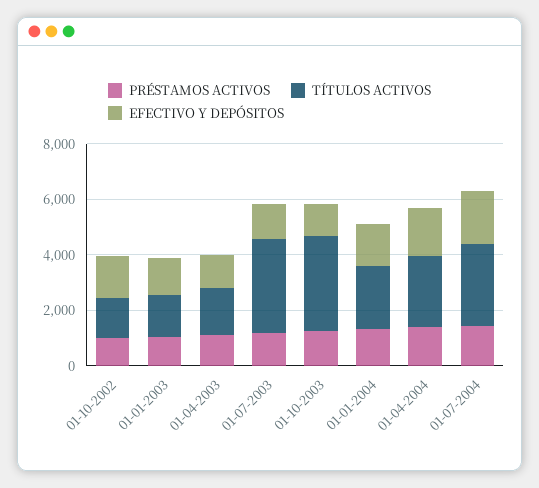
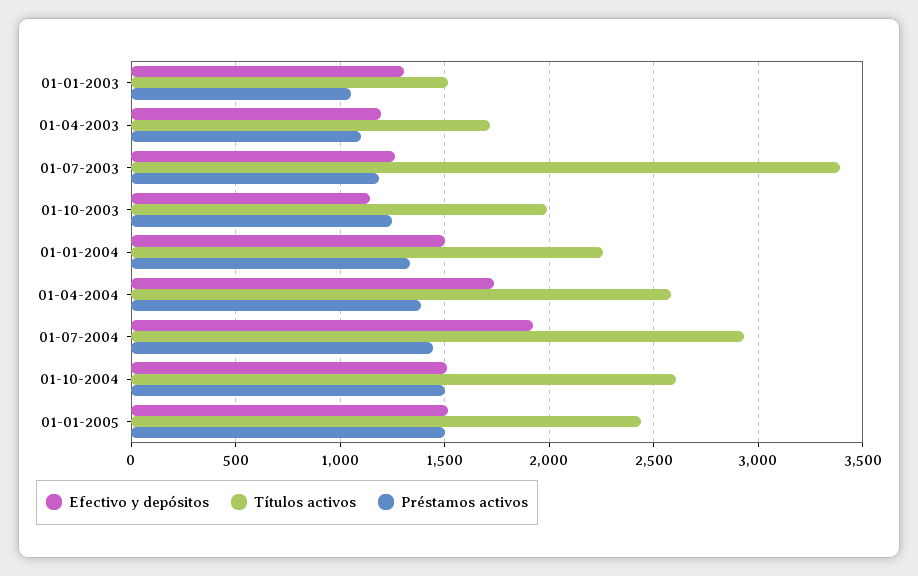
PRÉSTAMOS ACTIVOS, 01-10-2002: 1000 -> none
TÍTULOS ACTIVOS, 01-10-2002: 1500 -> none
EFECTIVO Y DEPÓSITOS, 01-10-2002: 1500 -> none
TÍTULOS ACTIVOS, 01-10-2003: 3500 -> 2000
EFECTIVO Y DEPÓSITOS, 01-10-2004: none -> 1500
TÍTULOS ACTIVOS, 01-10-2004: none -> 2600
PRÉSTAMOS ACTIVOS, 01-10-2004: none -> 1500
EFECTIVO Y DEPÓSITOS, 01-01-2005: none -> 1500
TÍTULOS ACTIVOS, 01-01-2005: none -> 2450
PRÉSTAMOS ACTIVOS, 01-01-2005: none -> 1500

